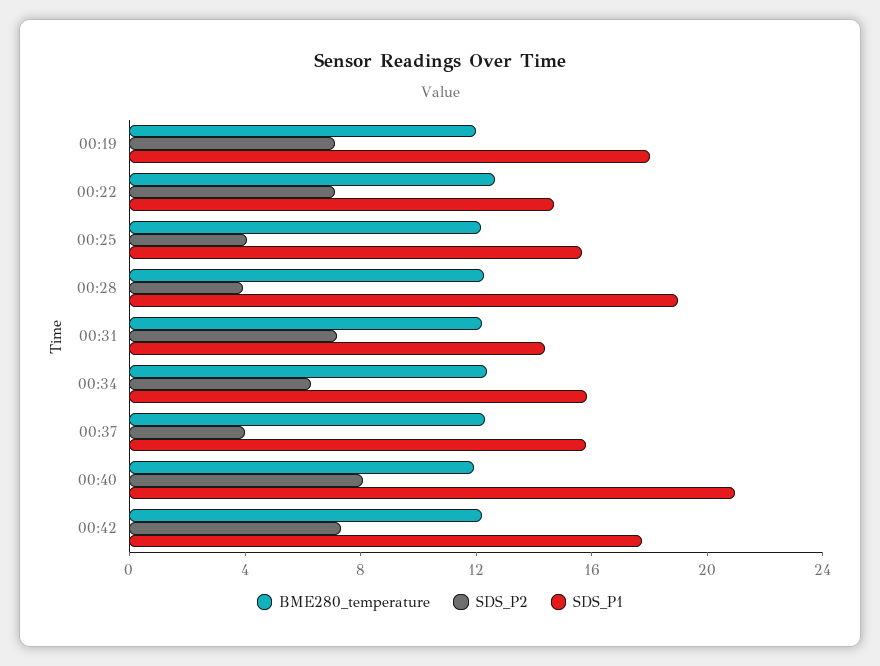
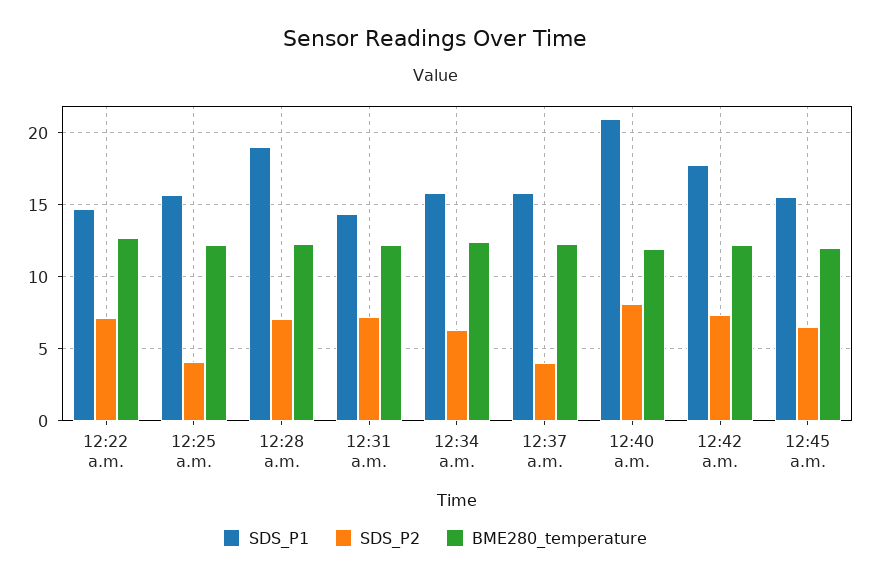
BME280_temperature, 00:19: 12 -> none
SDS_P2, 00:19: 7 -> none
SDS_P1, 00:19: 18 -> none
SDS_P2, 00:28: 4 -> 7
SDS_P1, 12:45 a.m.: none -> 15.5
SDS_P2, 12:45 a.m.: none -> 6.5
BME280_temperature, 12:45 a.m.: none -> 12

